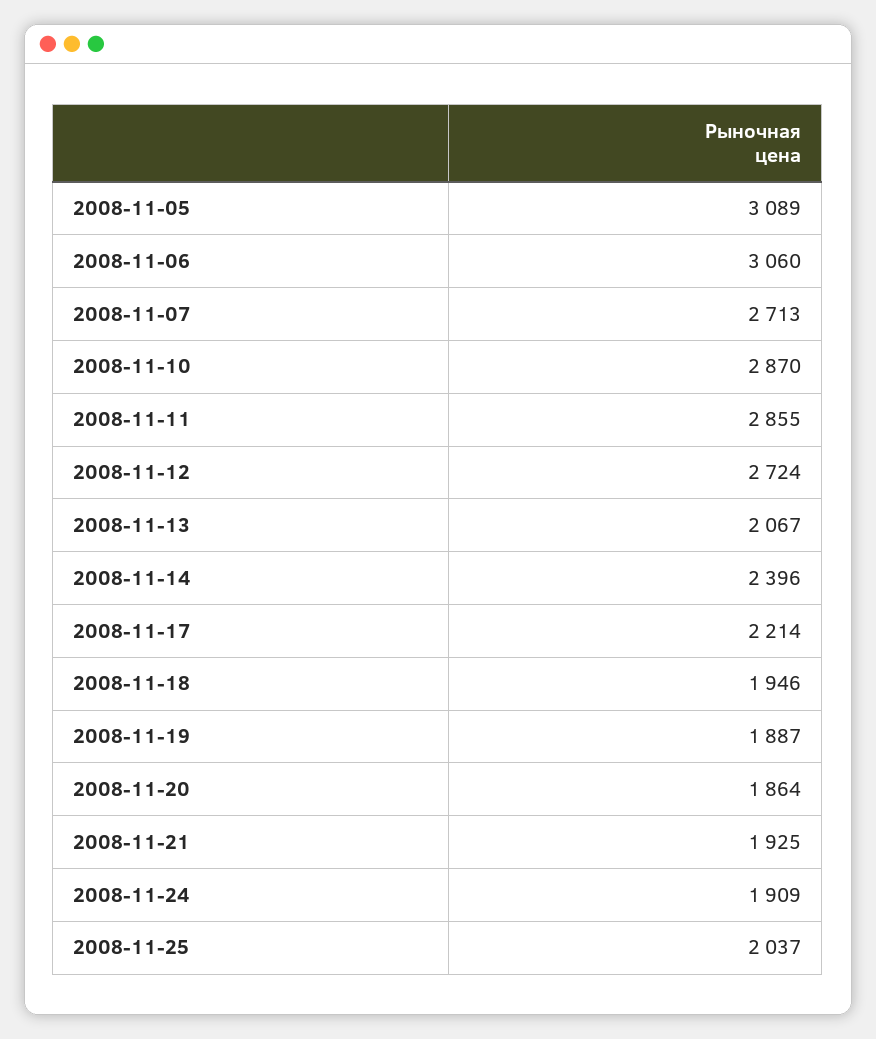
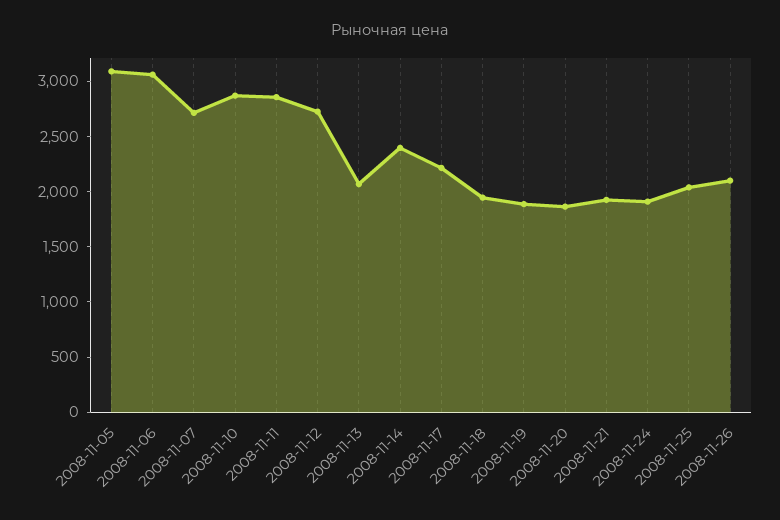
2008-11-26: none -> 2100

